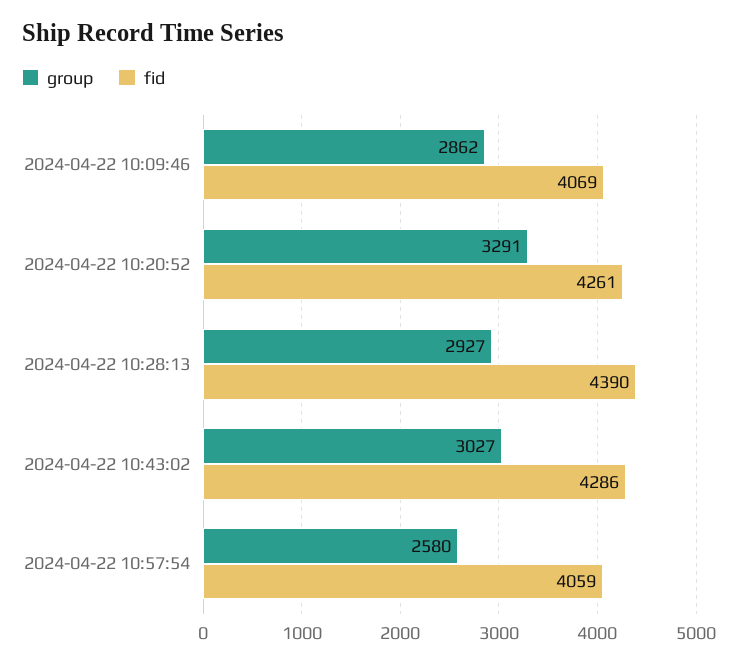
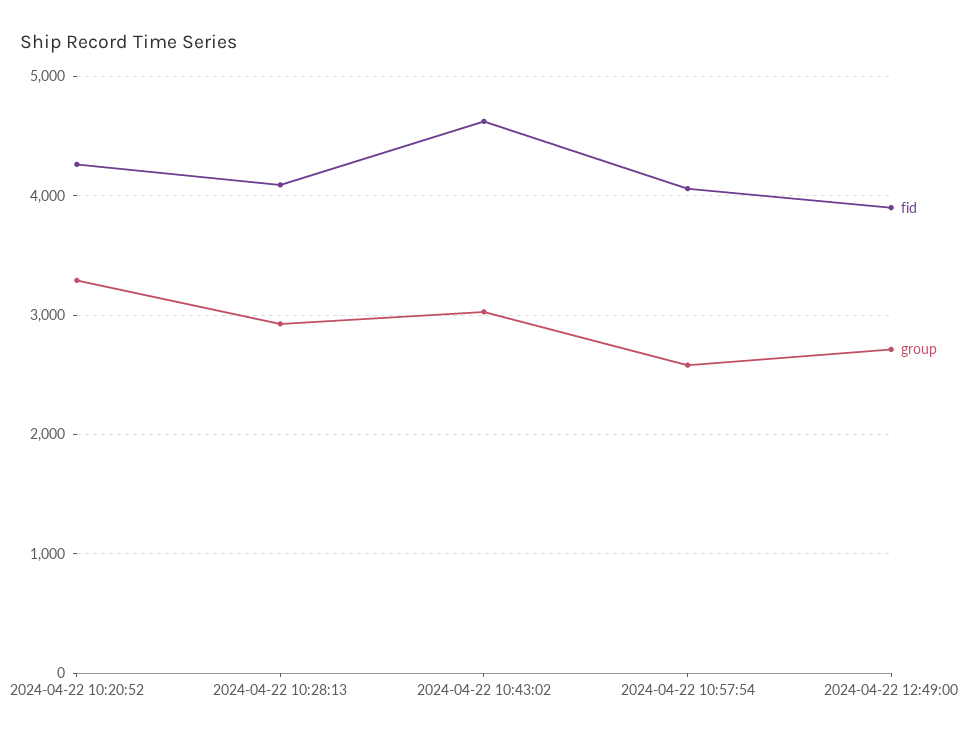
group, 2024-04-22 10:09:46: 2862 -> none
fid, 2024-04-22 10:09:46: 4069 -> none
fid, 2024-04-22 10:28:13: 4390 -> 4100
fid, 2024-04-22 10:43:02: 4286 -> 4600
fid, 2024-04-22 12:49:00: none -> 3900
group, 2024-04-22 12:49:00: none -> 2700

